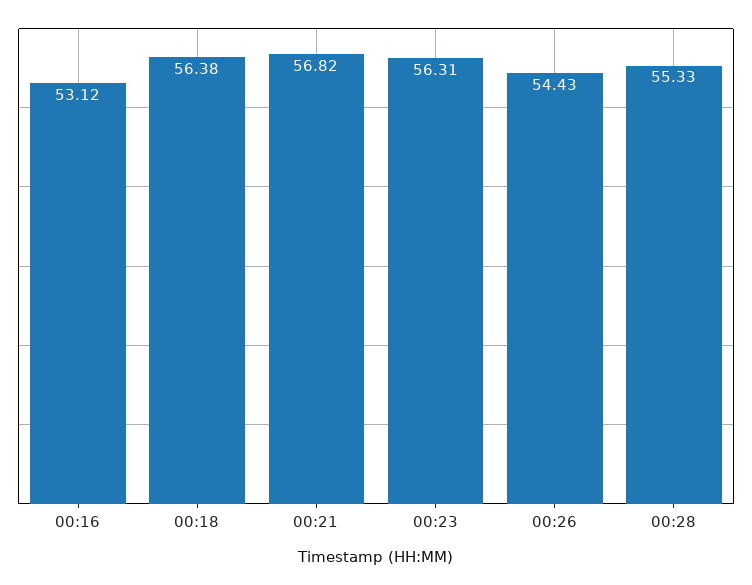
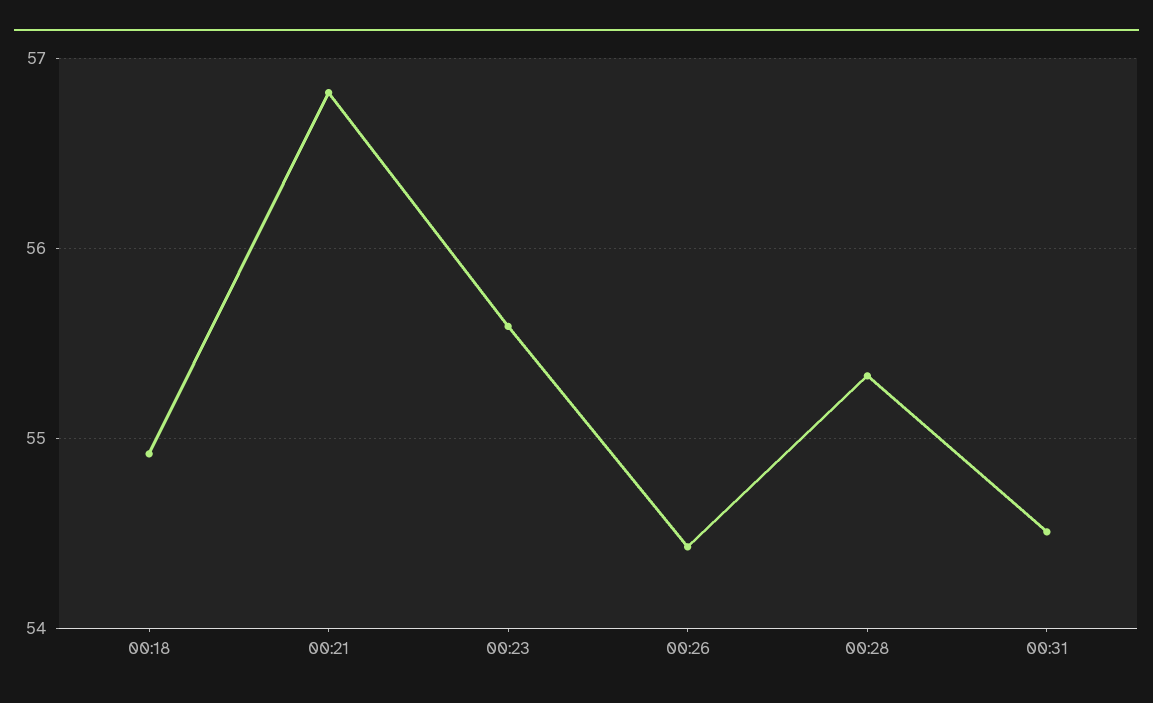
00:16: 53.12 -> none
00:18: 56.38 -> 54.9
00:23: 56.31 -> 55.6
00:31: none -> 54.5

